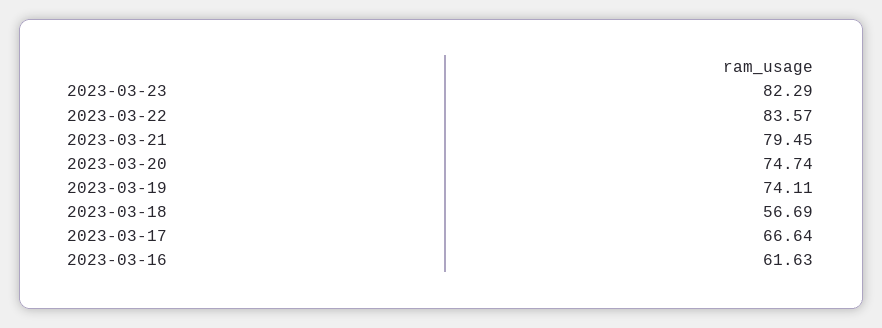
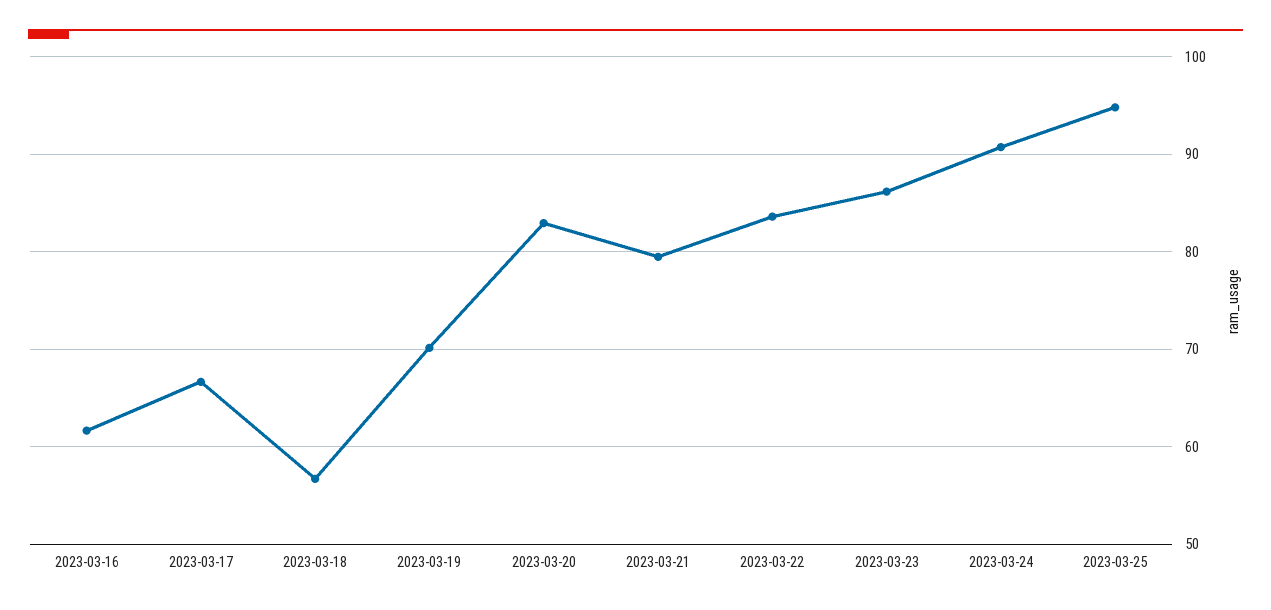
2023-03-23: 82.29 -> 86
2023-03-20: 74.74 -> 83
2023-03-19: 74.11 -> 70
2023-03-24: none -> 91
2023-03-25: none -> 95

